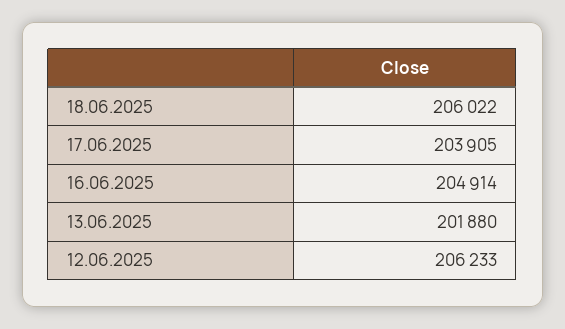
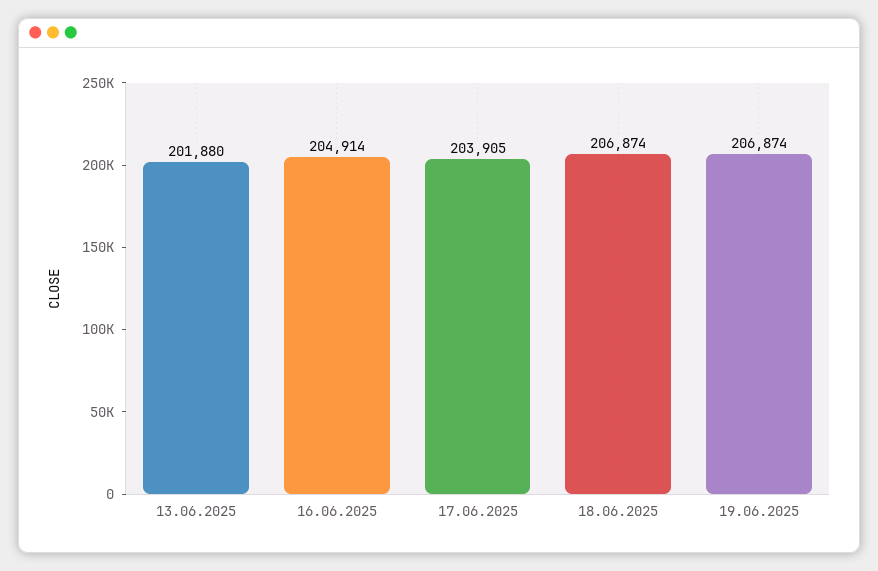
18.06.2025: 206022 -> 206874
12.06.2025: 206233 -> none
19.06.2025: none -> 206874

